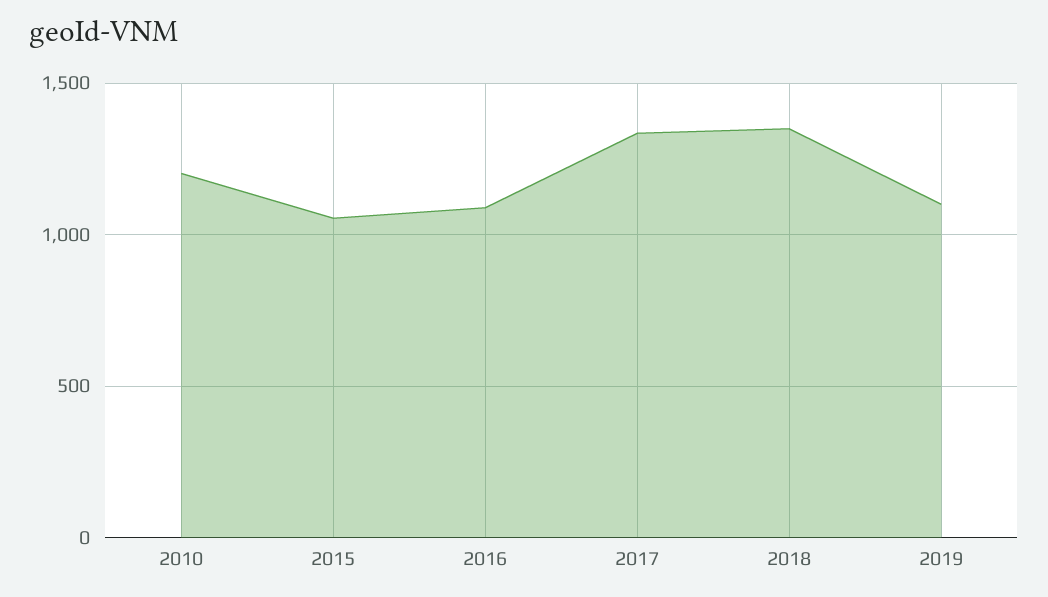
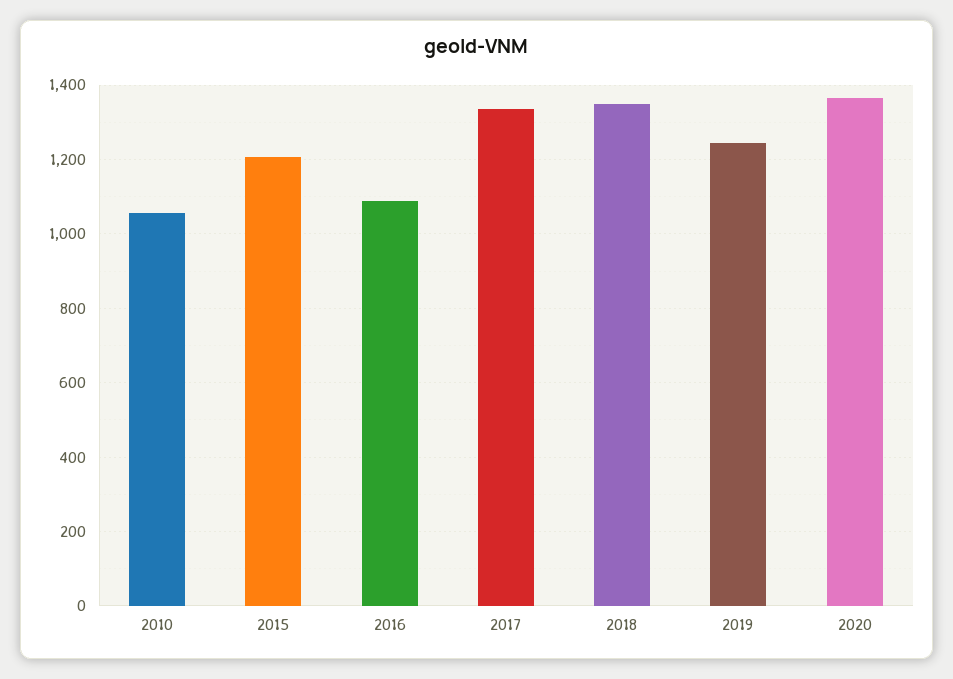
2010: 1200 -> 1060
2015: 1050 -> 1200
2019: 1100 -> 1240
2020: none -> 1360

